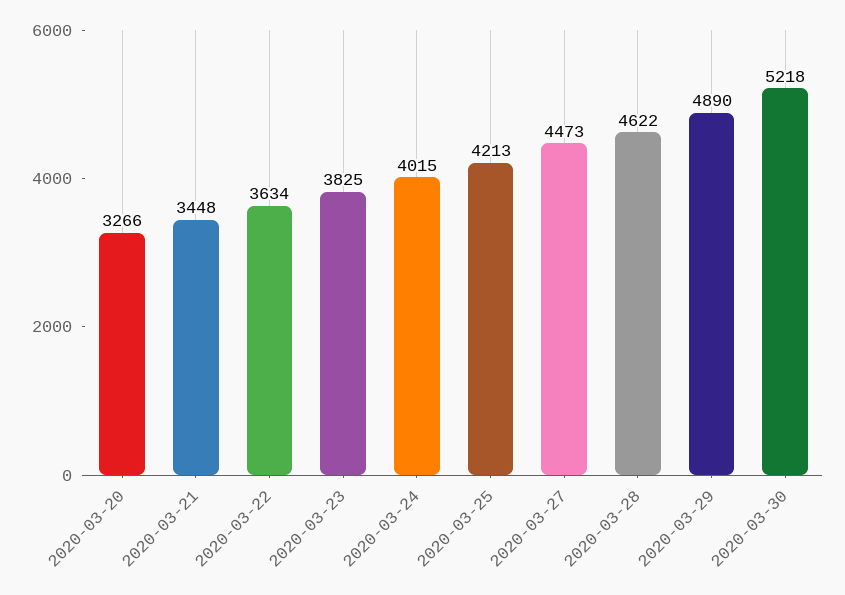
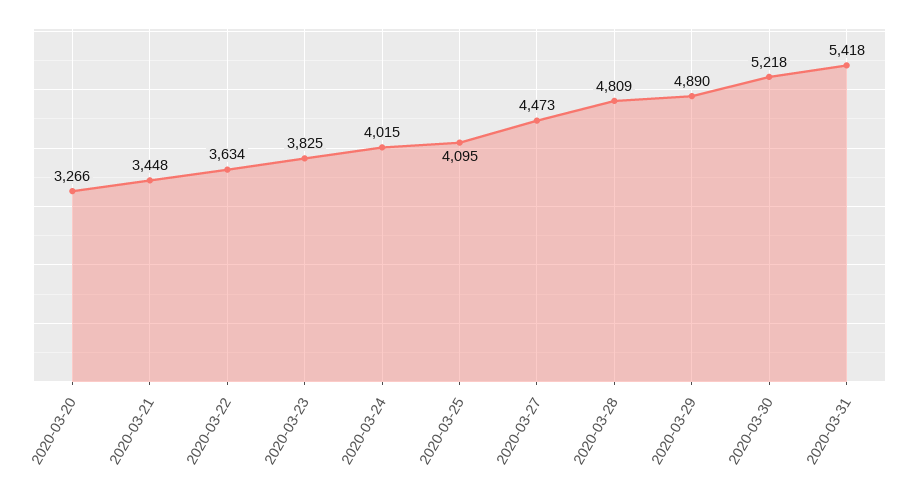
2020-03-25: 4213 -> 4095
2020-03-28: 4622 -> 4809
2020-03-31: none -> 5418

